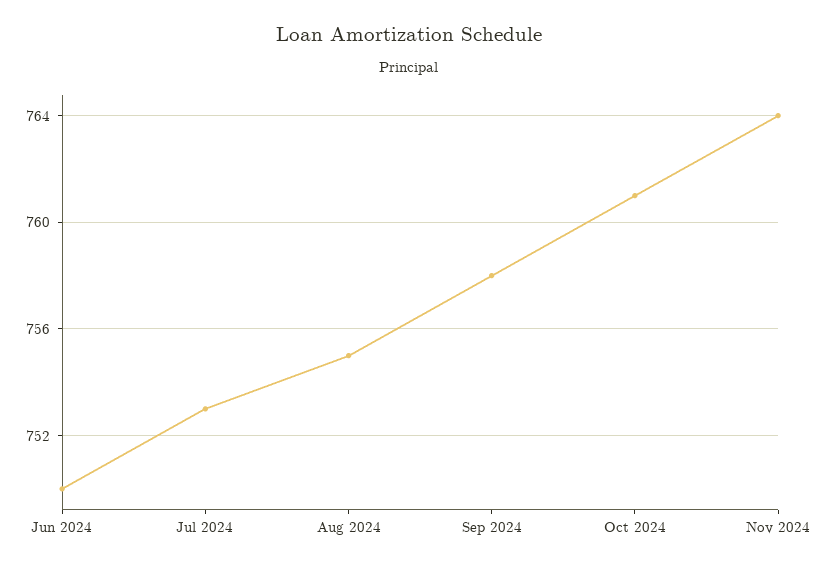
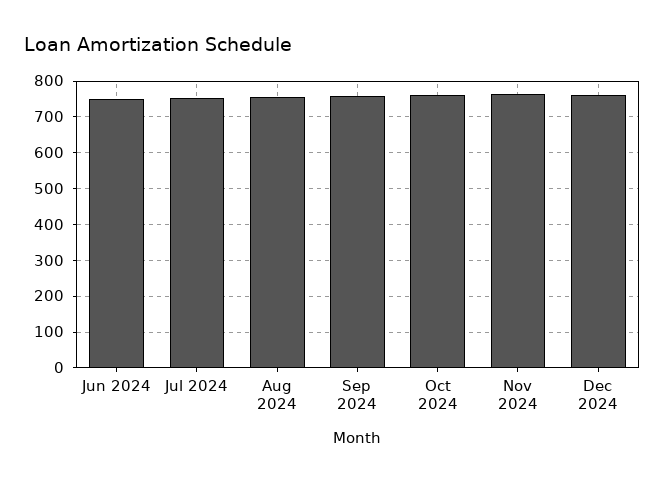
Dec 2024: none -> 760

